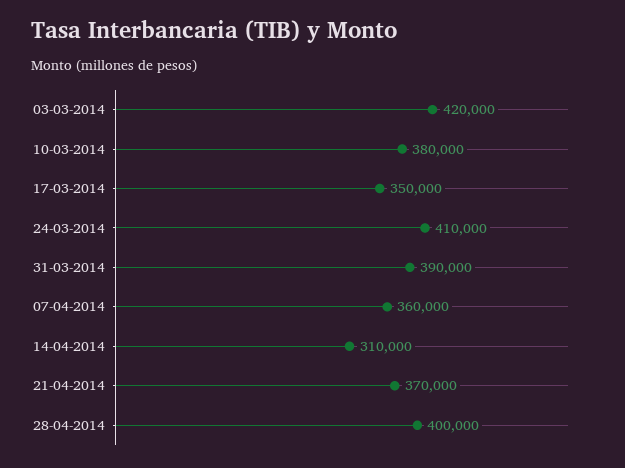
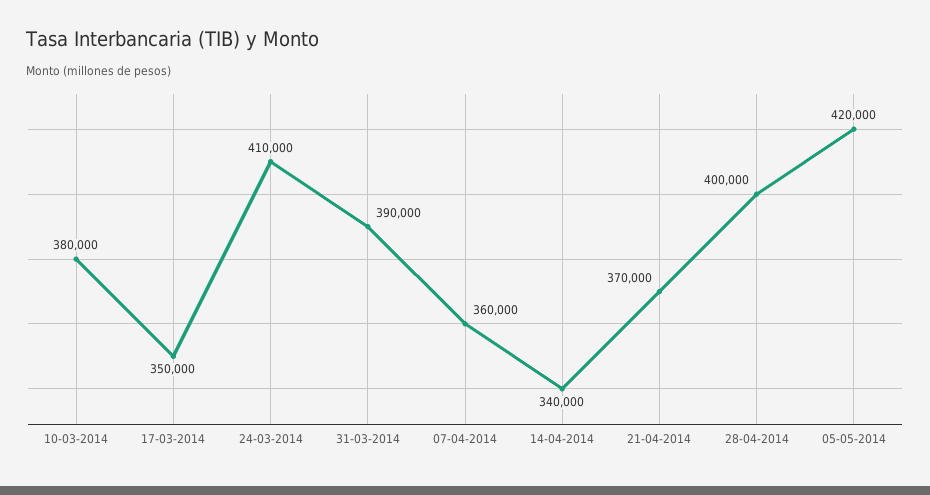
03-03-2014: 420000 -> none
14-04-2014: 310000 -> 340000
05-05-2014: none -> 420000

